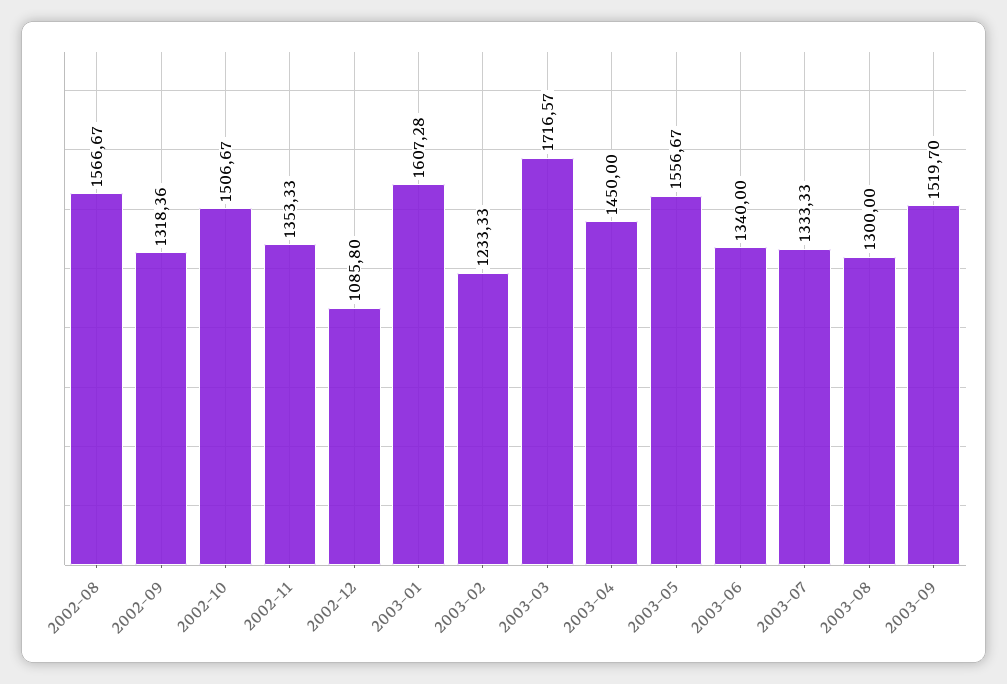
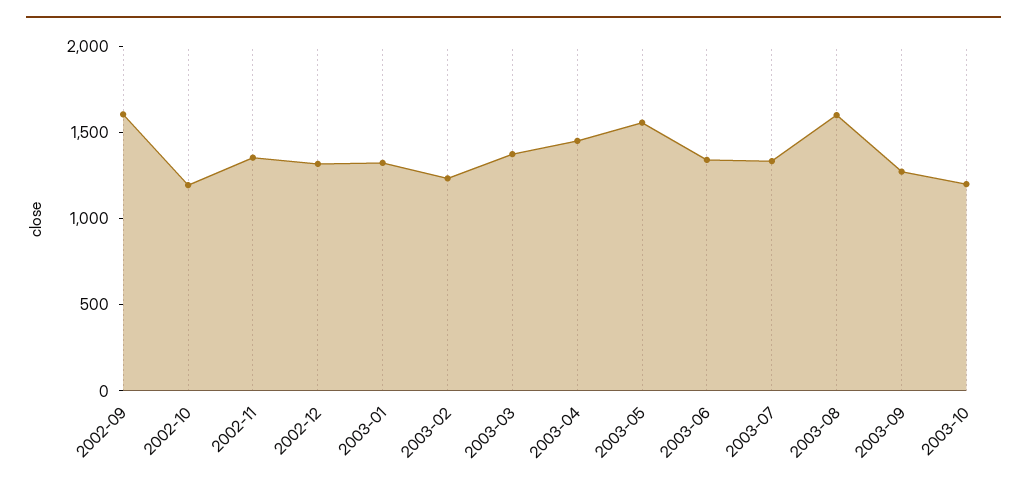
2002-08: 1566.67 -> none
2002-09: 1318.36 -> 1600
2002-10: 1506.67 -> 1200
2002-12: 1085.8 -> 1300
2003-01: 1607.28 -> 1300
2003-03: 1716.57 -> 1400
2003-08: 1300 -> 1600
2003-09: 1519.7 -> 1300
2003-10: none -> 1200

